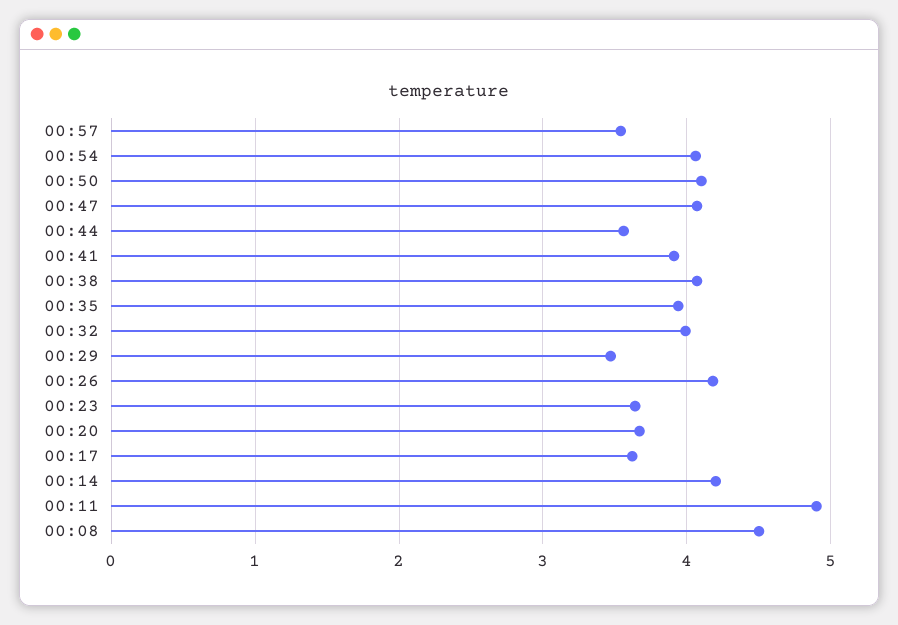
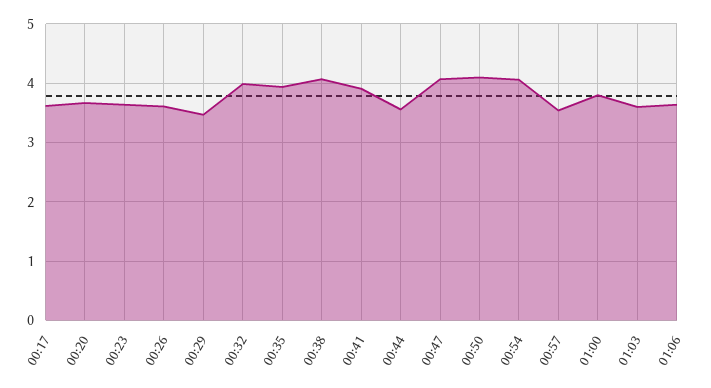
00:26: 4.2 -> 3.6
00:14: 4.2 -> none
00:11: 4.9 -> none
00:08: 4.5 -> none
01:00: none -> 3.8
01:03: none -> 3.6
01:06: none -> 3.6

